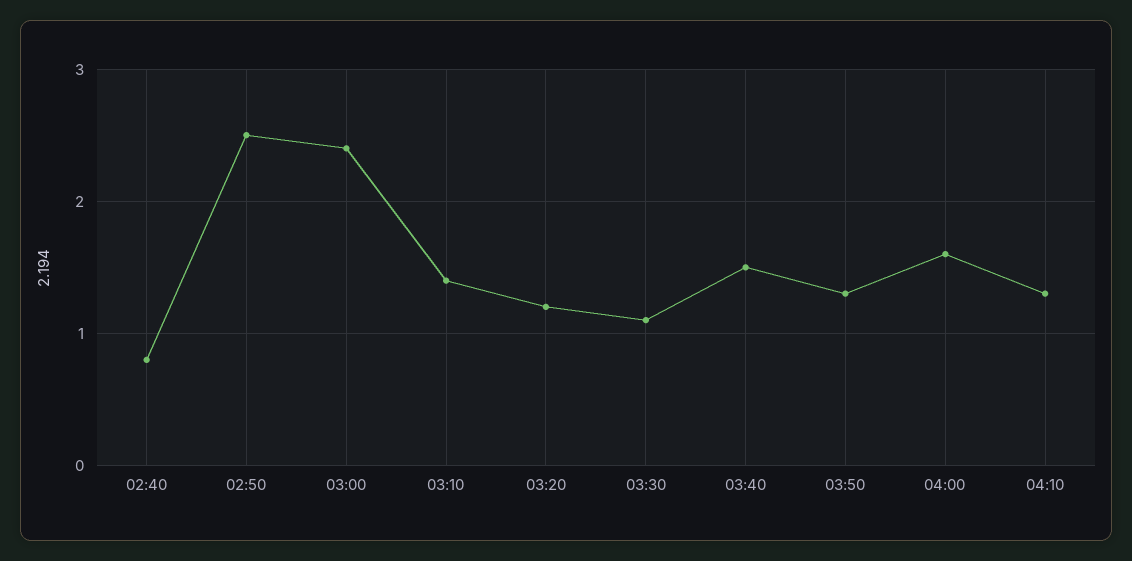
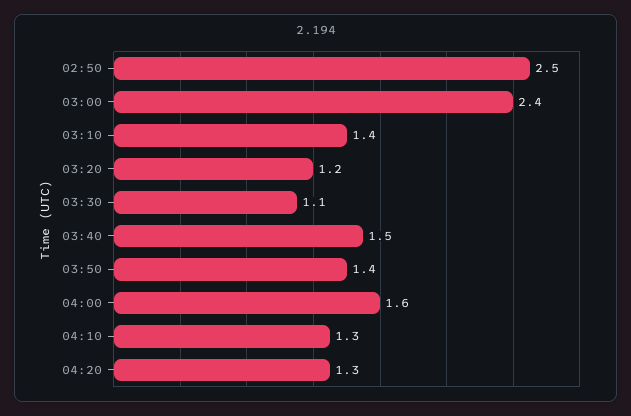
02:40: 0.8 -> none
03:50: 1.3 -> 1.4
04:20: none -> 1.3

